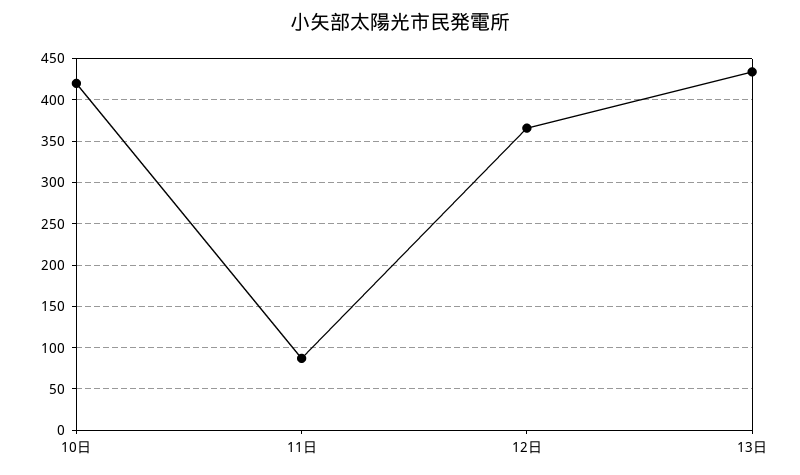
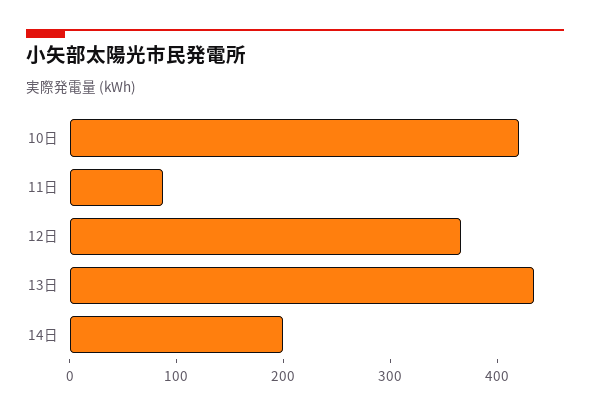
14日: none -> 200

